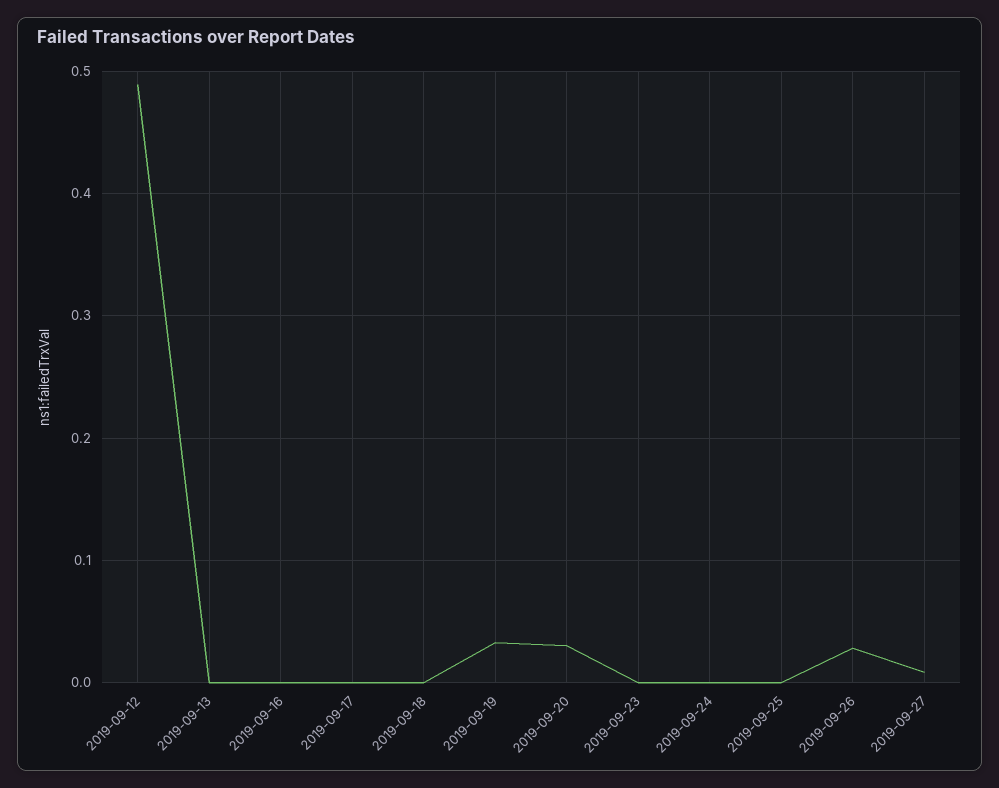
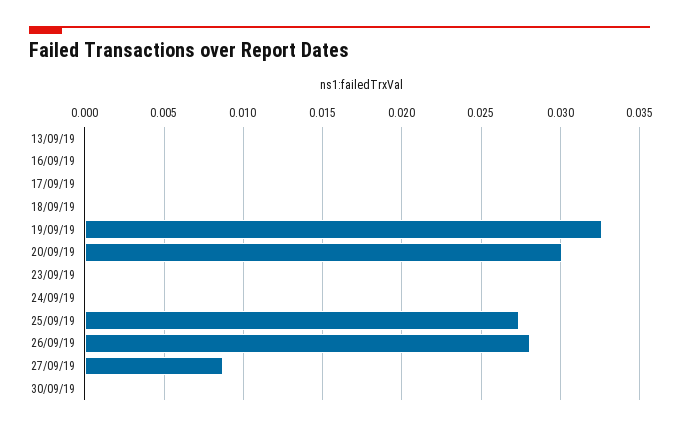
2019-09-12: 0.49 -> none
2019-09-25: 0 -> 0.0275
30/09/19: none -> 0

